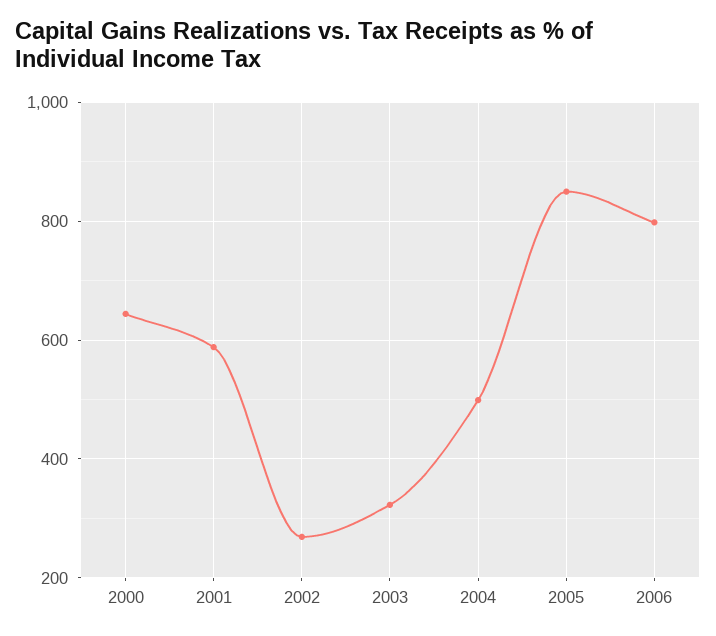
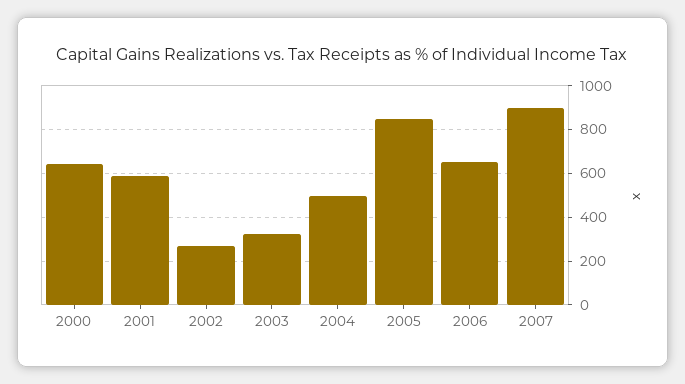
2006: 800 -> 650
2007: none -> 900

